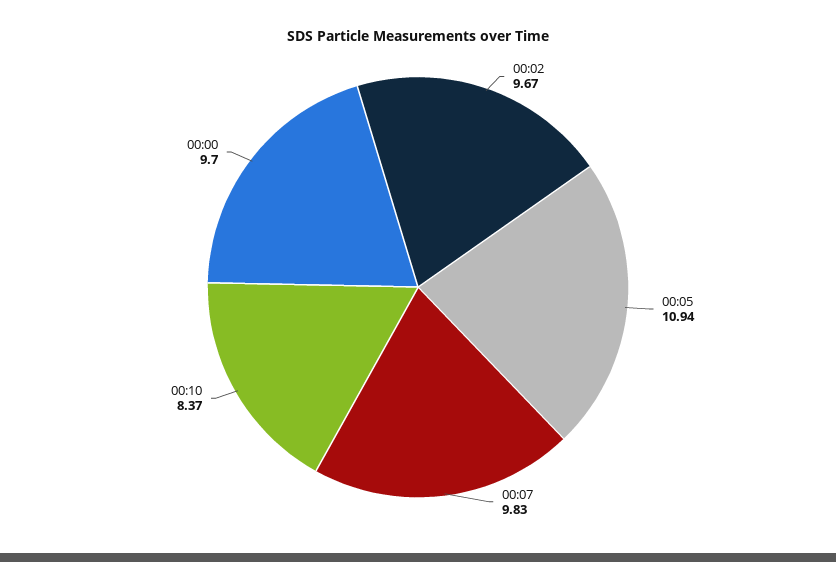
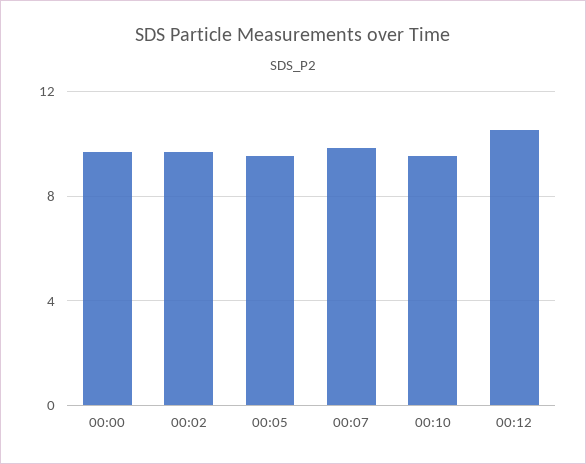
00:05: 10.94 -> 9.5
00:10: 8.37 -> 9.5
00:12: none -> 10.5

